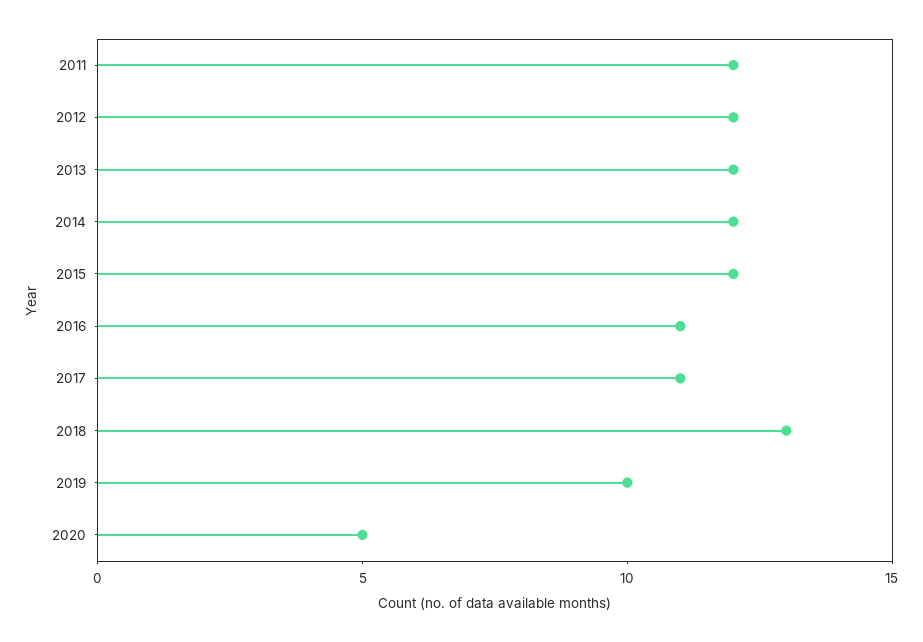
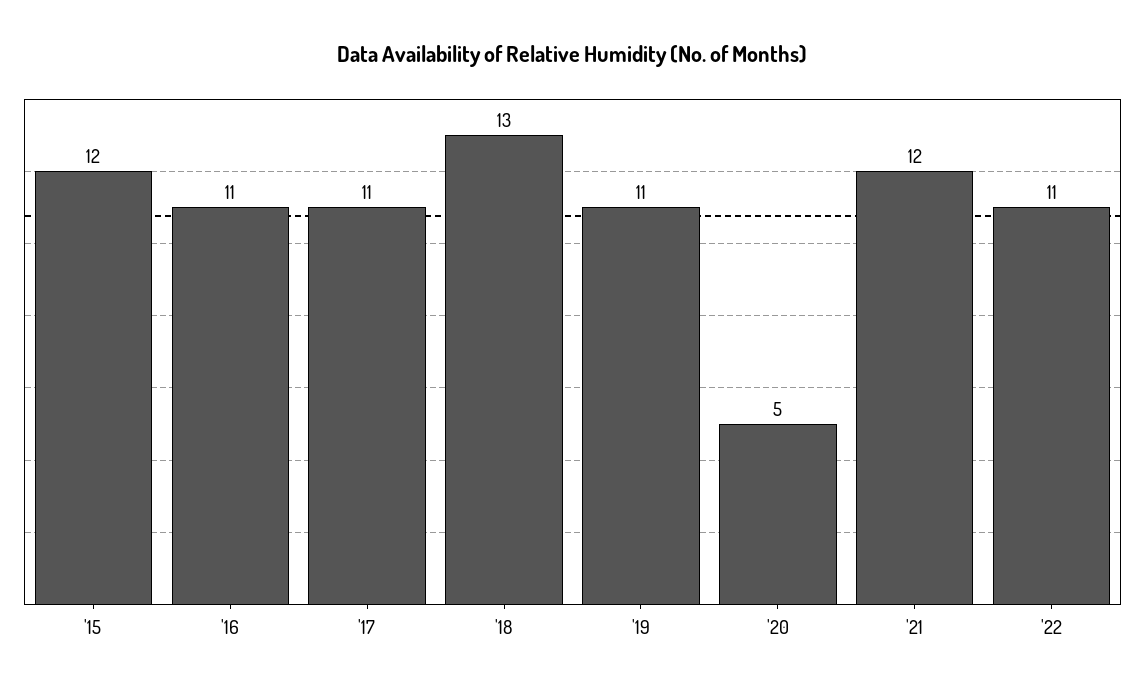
2011: 12 -> none
2012: 12 -> none
2013: 12 -> none
2014: 12 -> none
2019: 10 -> 11
'21: none -> 12
'22: none -> 11

